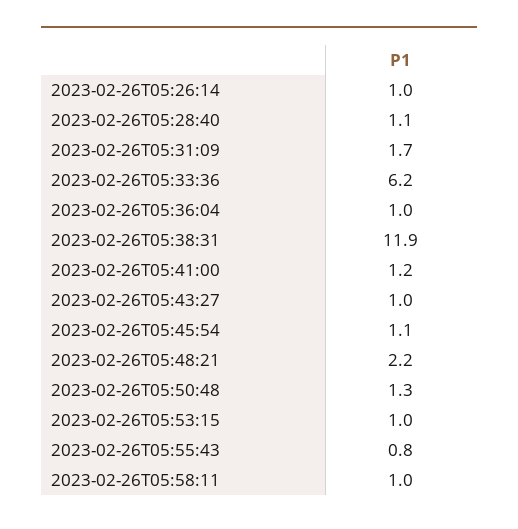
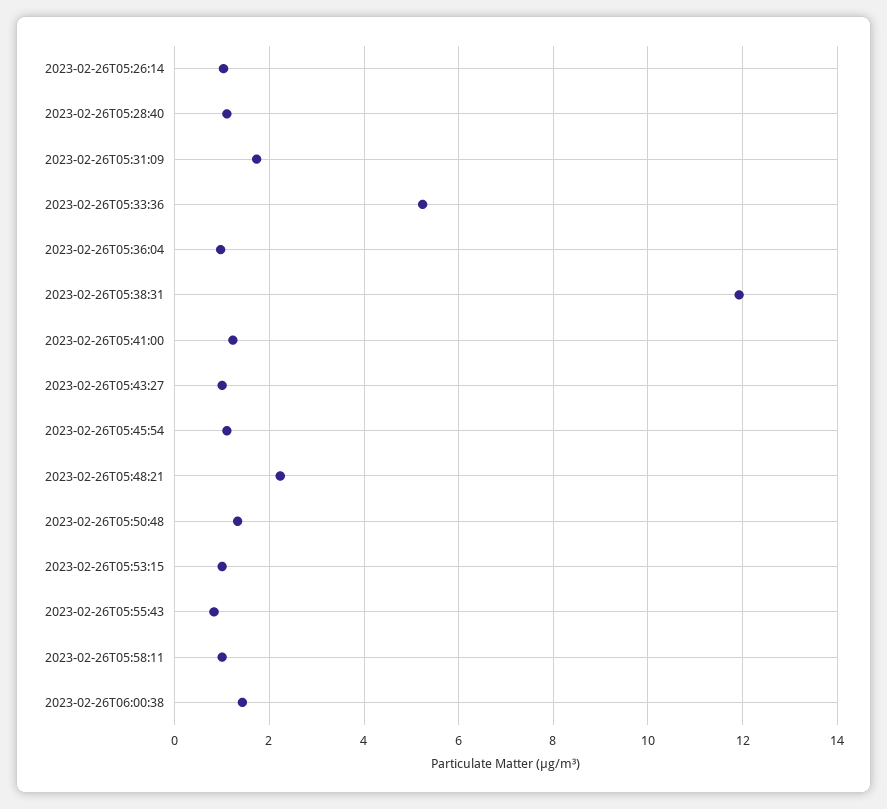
2023-02-26T05:33:36: 6.2 -> 5.2
2023-02-26T06:00:38: none -> 1.4

